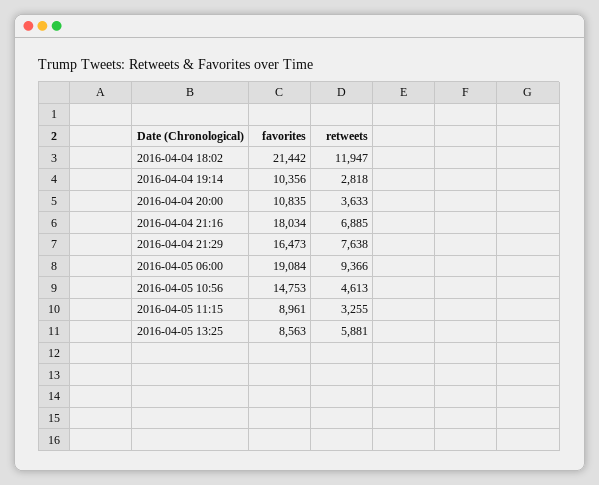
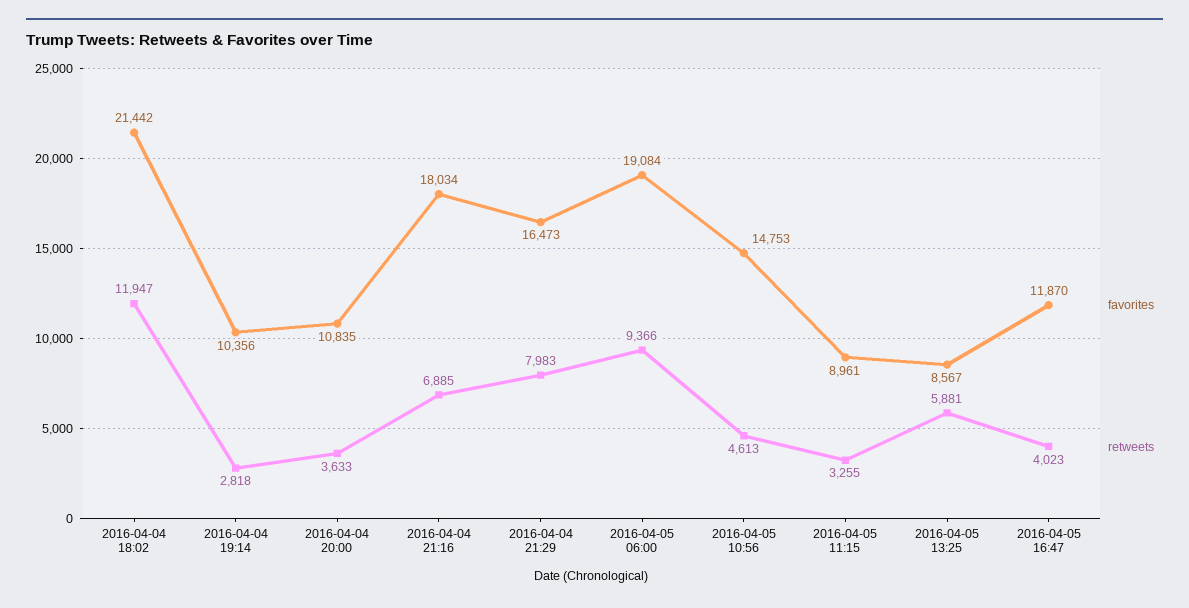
retweets, 2016-04-04 21:29: 7638 -> 7983
favorites, 2016-04-05 13:25: 8563 -> 8567
favorites, 2016-04-05 16:47: none -> 11870
retweets, 2016-04-05 16:47: none -> 4023

